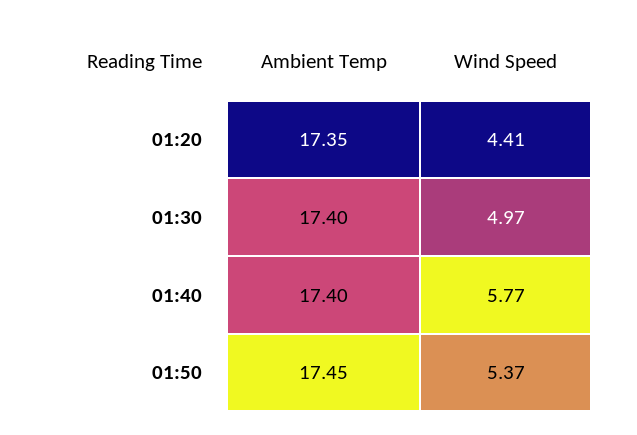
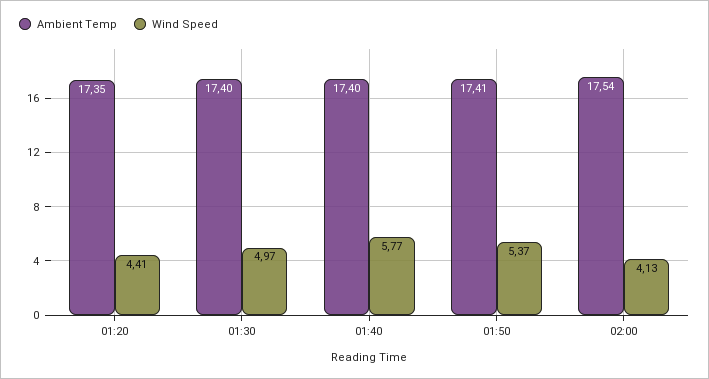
Ambient Temp, 01:50: 17.45 -> 17.41
Ambient Temp, 02:00: none -> 17.54
Wind Speed, 02:00: none -> 4.13

